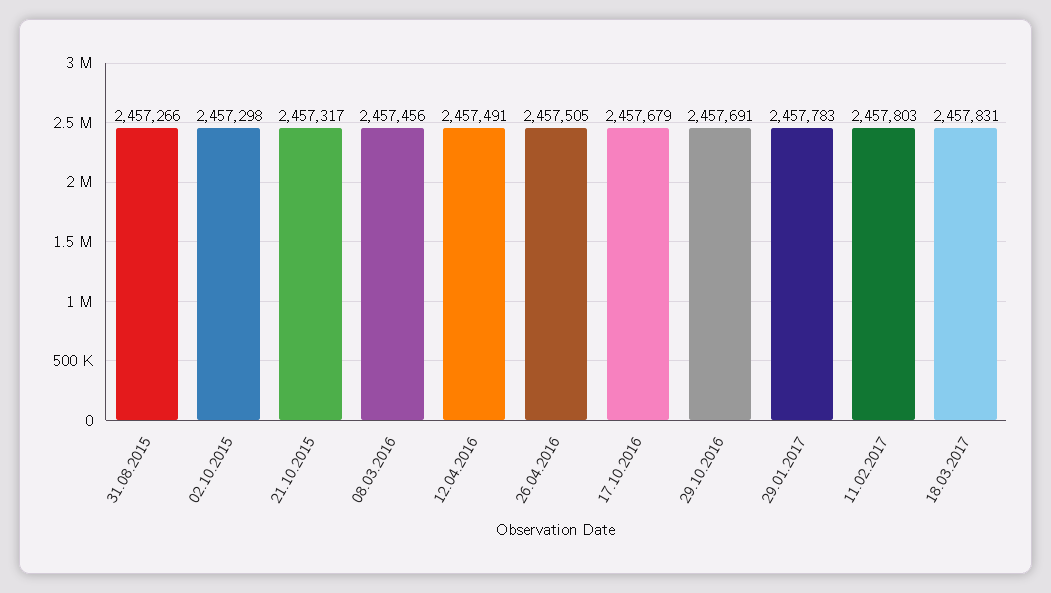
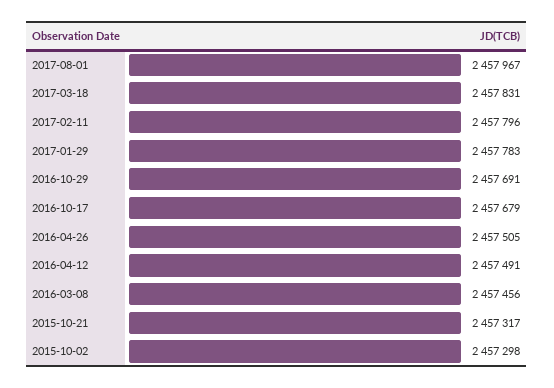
31.08.2015: 2457266 -> none
11.02.2017: 2457803 -> 2457796
2017-08-01: none -> 2457967

